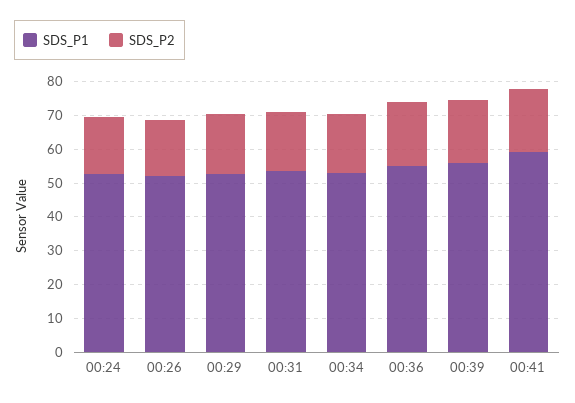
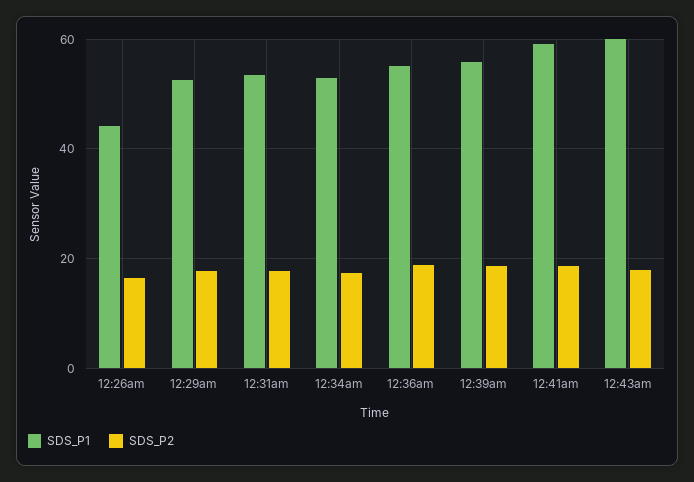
SDS_P1, 00:24: 52.5 -> none
SDS_P2, 00:24: 17.5 -> none
SDS_P1, 00:26: 52.5 -> 44
SDS_P1, 12:43am: none -> 60
SDS_P2, 12:43am: none -> 18

